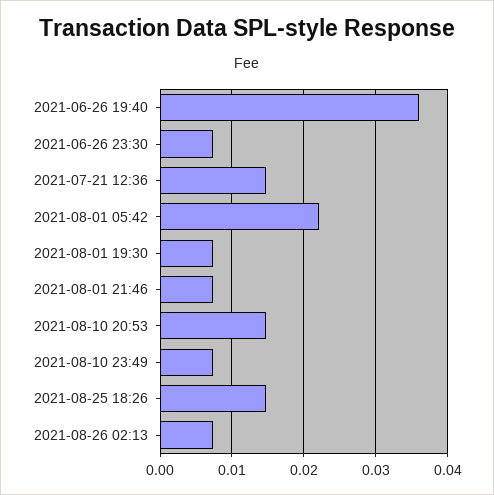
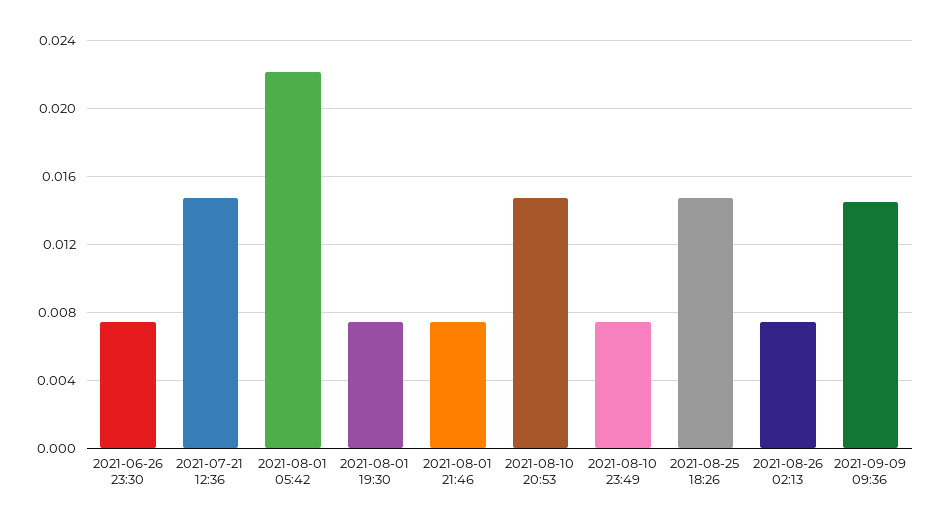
2021-06-26 19:40: 0.036 -> none
2021-09-09 09:36: none -> 0.0145

